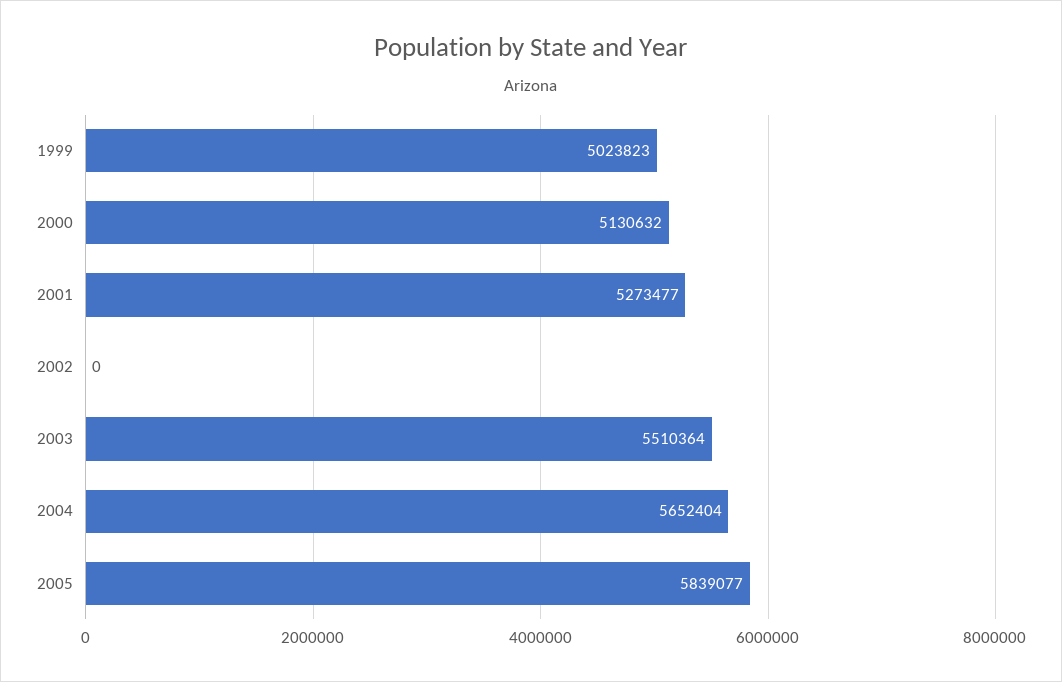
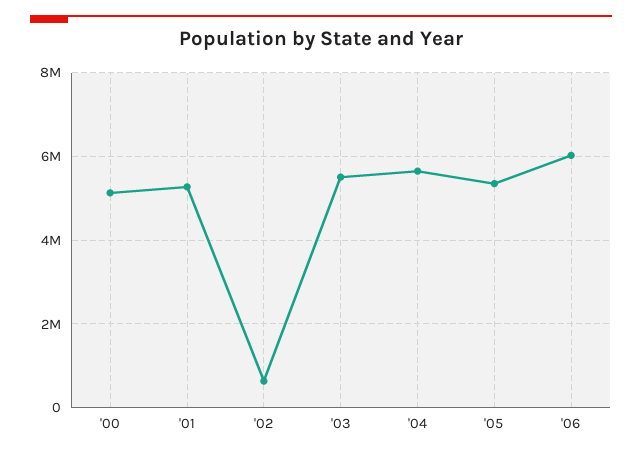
1999: 5023823 -> none
2002: 0 -> 600000
2005: 5839077 -> 5400000
'06: none -> 6000000

